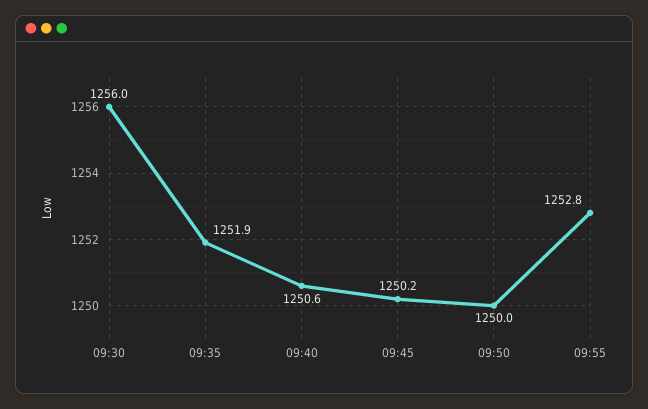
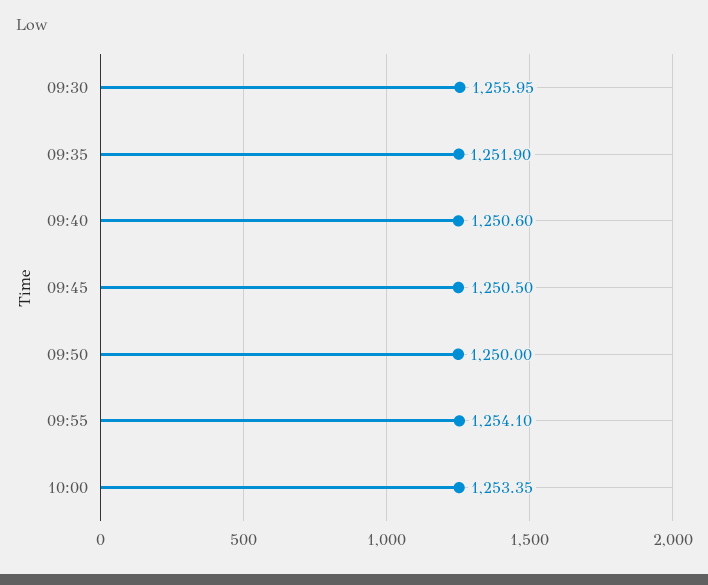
09:45: 1250.2 -> 1250.5
09:55: 1252.8 -> 1254.1
10:00: none -> 1253.35

